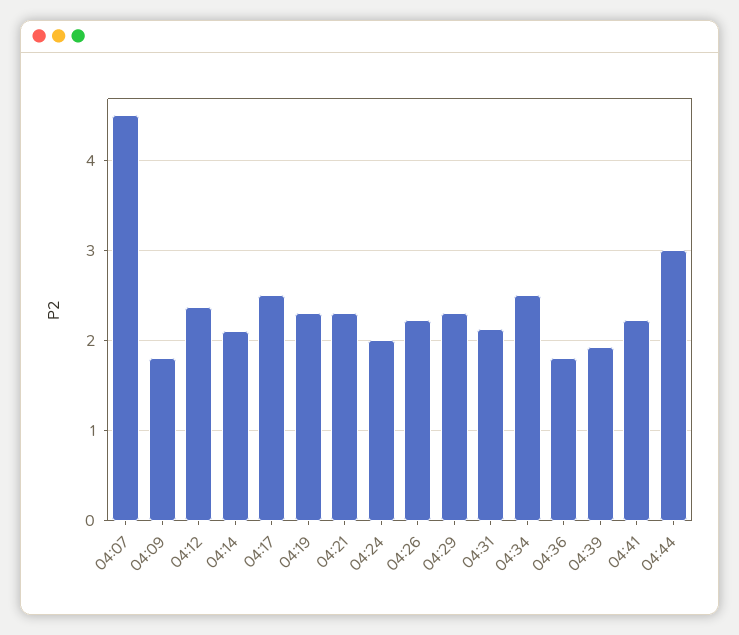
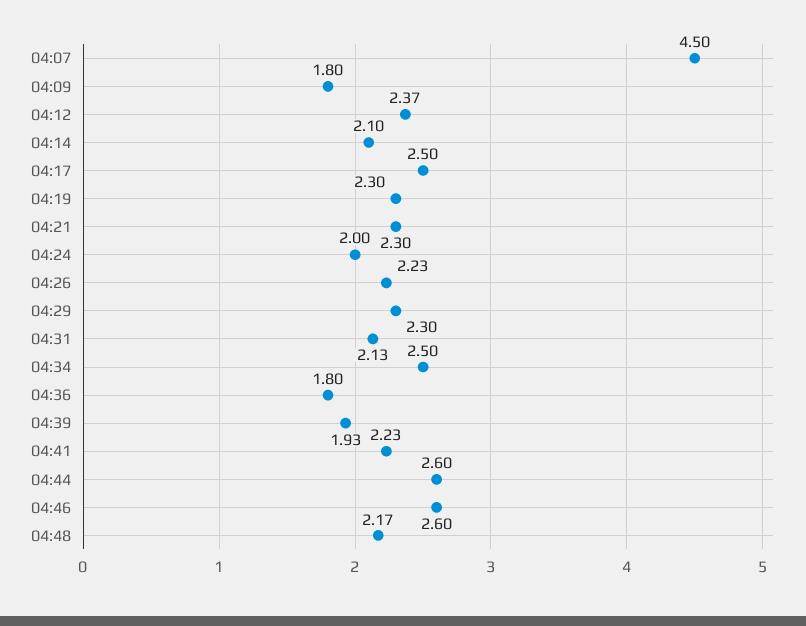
04:44: 3 -> 2.6
04:46: none -> 2.6
04:48: none -> 2.17

